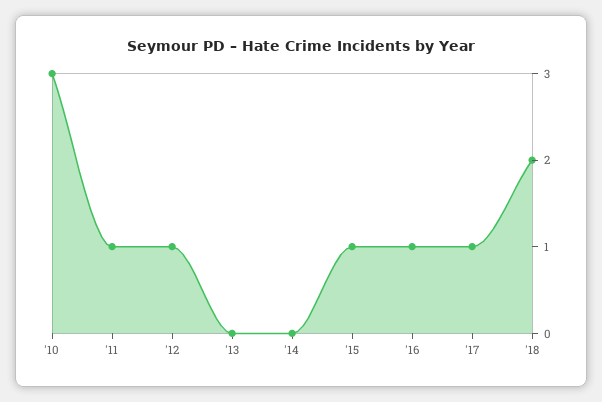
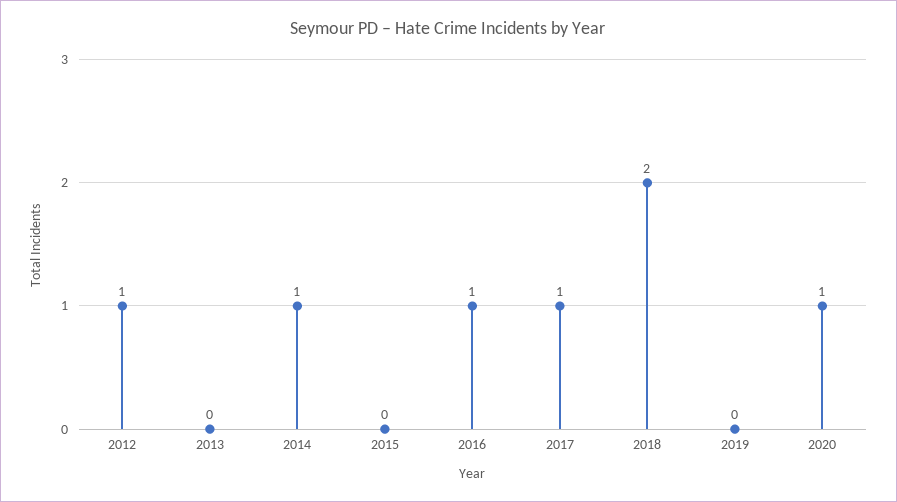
'10: 3 -> none
'11: 1 -> none
'14: 0 -> 1
'15: 1 -> 0
2019: none -> 0
2020: none -> 1

